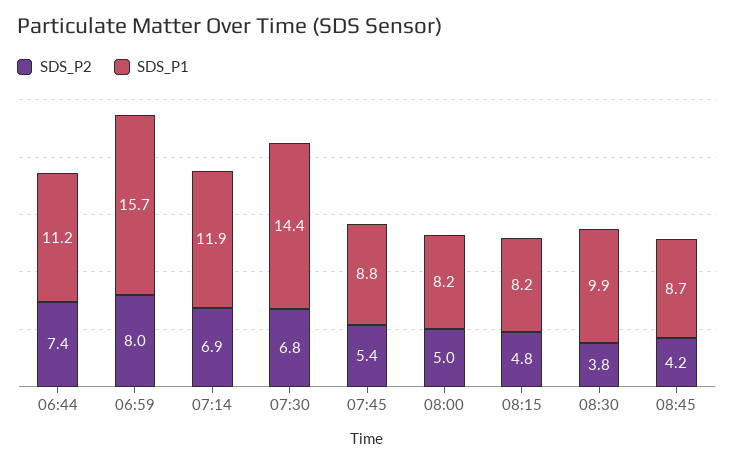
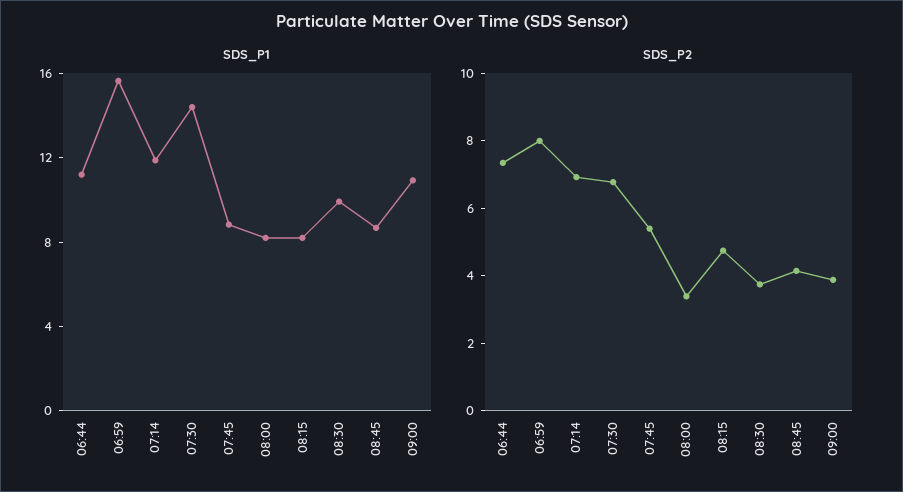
SDS_P2, 08:00: 5 -> 3.5
SDS_P1, 09:00: none -> 11
SDS_P2, 09:00: none -> 4

